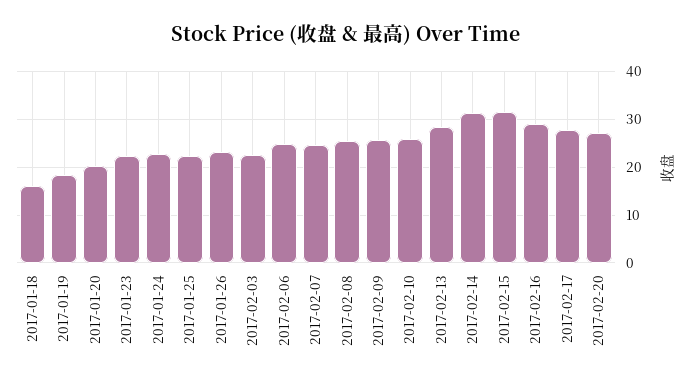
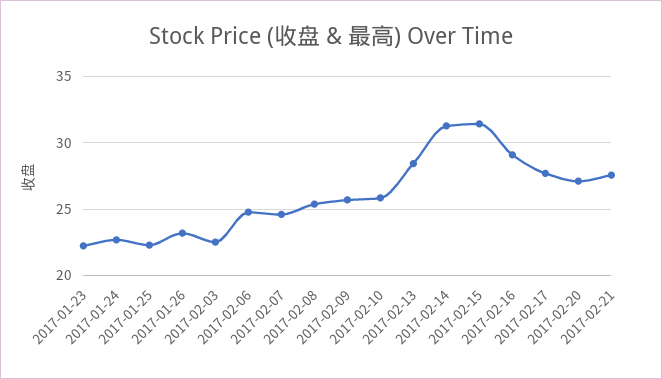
2017-01-18: 16 -> none
2017-01-19: 18 -> none
2017-01-20: 20 -> none
2017-02-21: none -> 27.5

